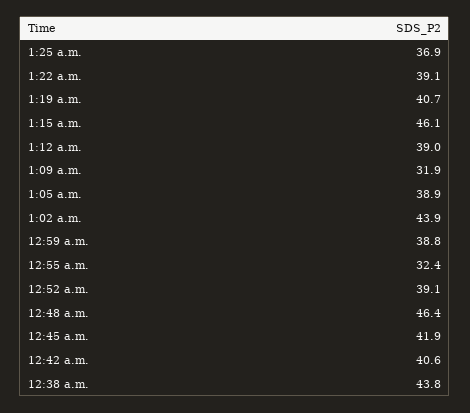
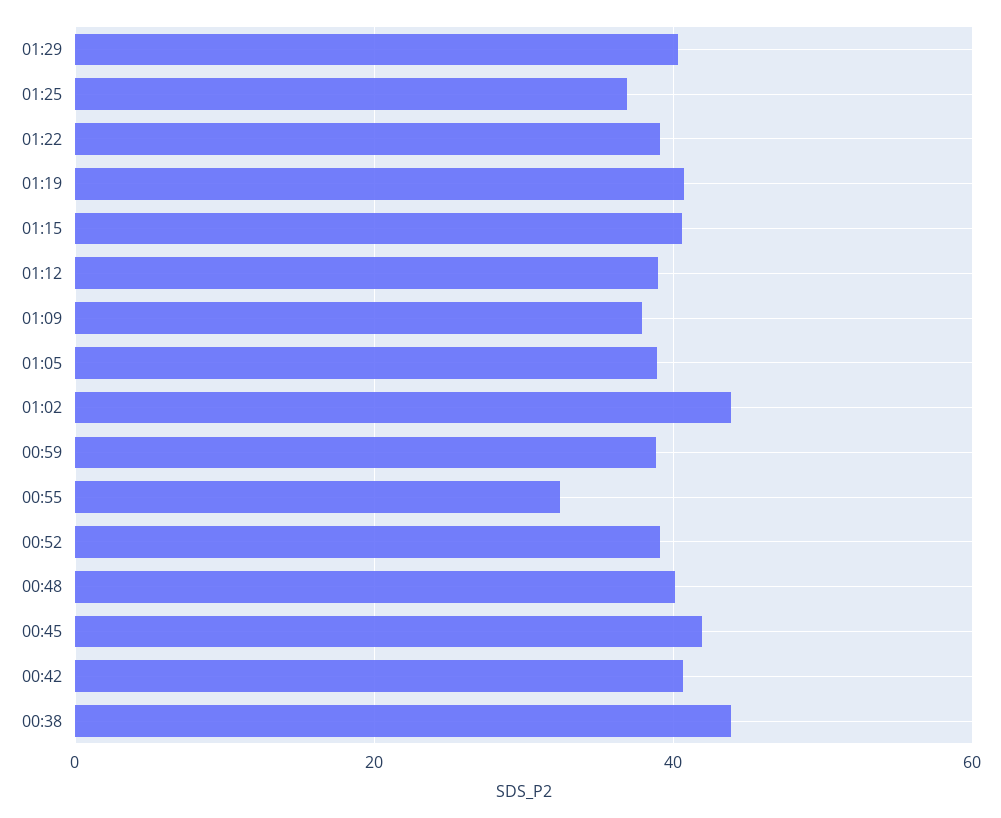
1:15 a.m.: 46.1 -> 40
1:09 a.m.: 31.9 -> 38
12:48 a.m.: 46.4 -> 40
01:29: none -> 40

